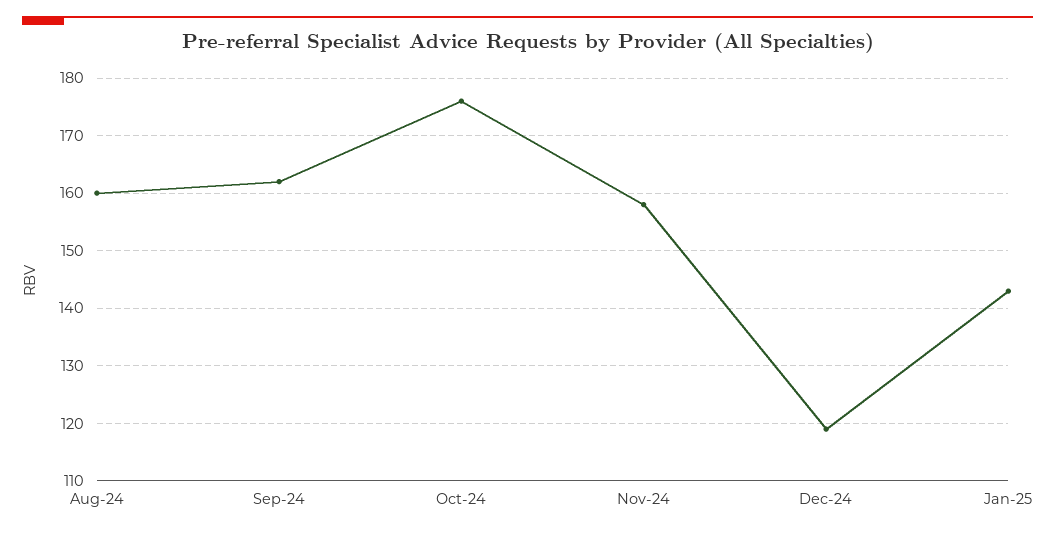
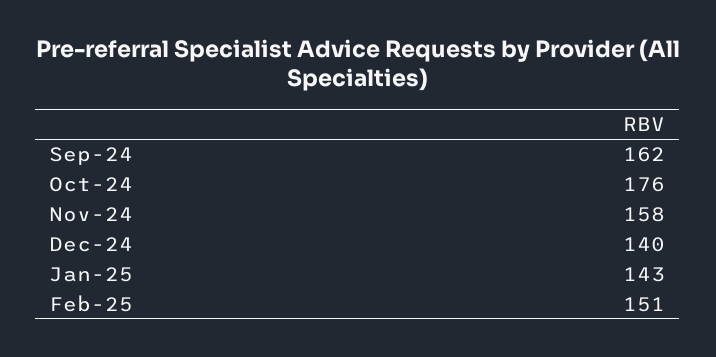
Aug-24: 160 -> none
Dec-24: 120 -> 140
Feb-25: none -> 151

